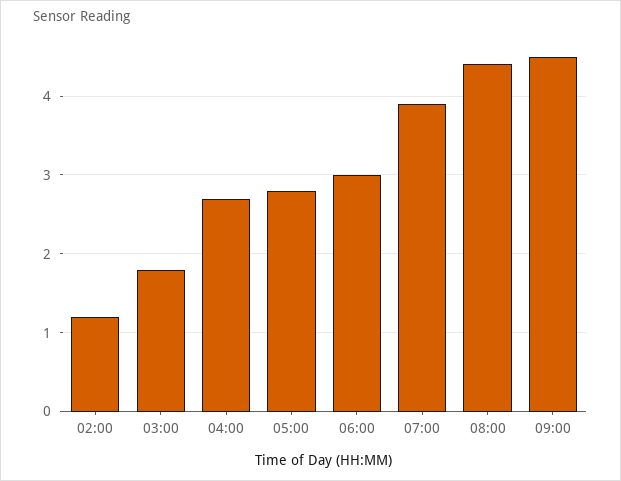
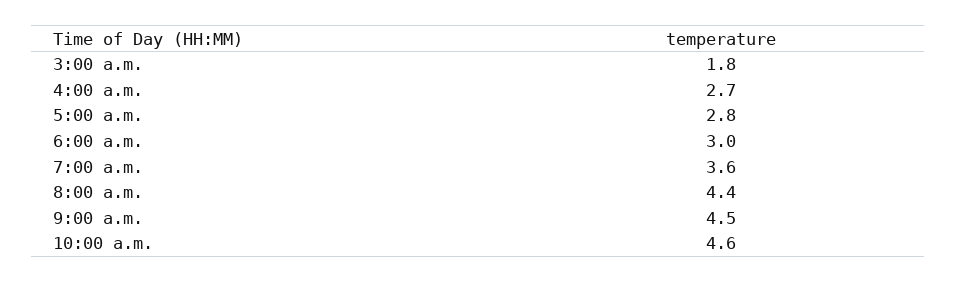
02:00: 1.2 -> none
07:00: 3.9 -> 3.6
10:00 a.m.: none -> 4.6

